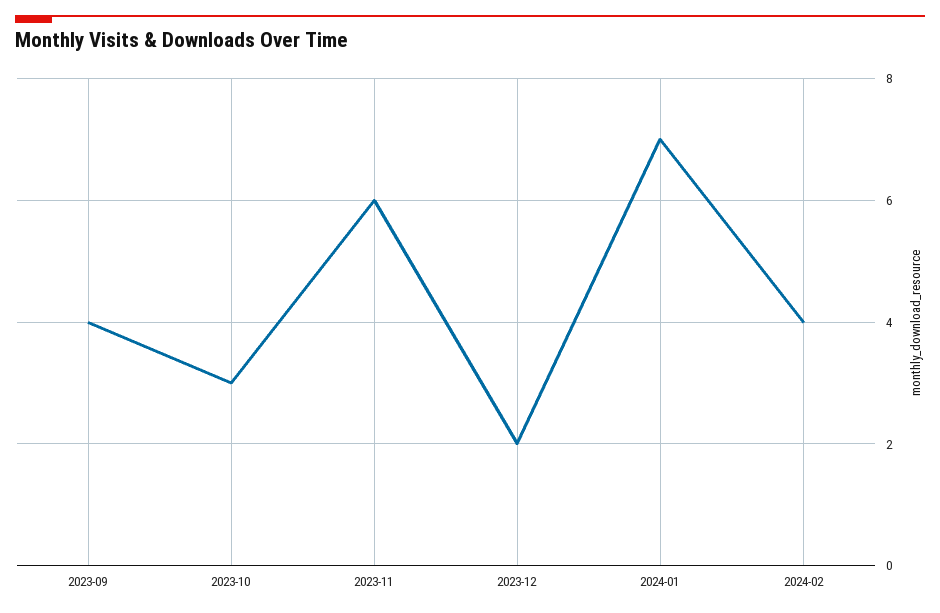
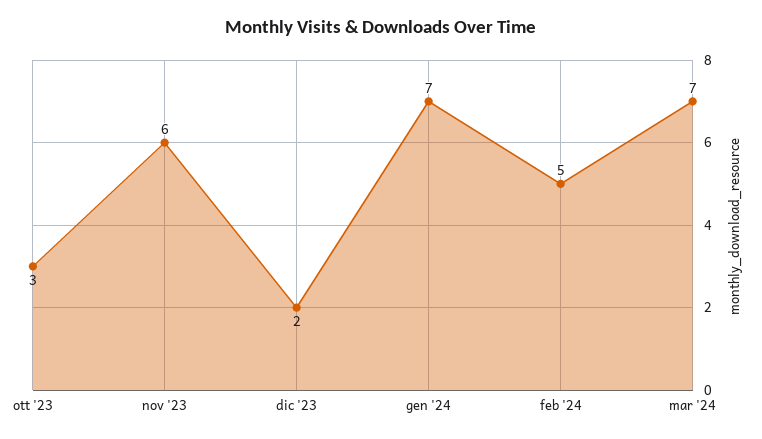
2023-09: 4 -> none
2024-02: 4 -> 5
mar '24: none -> 7

